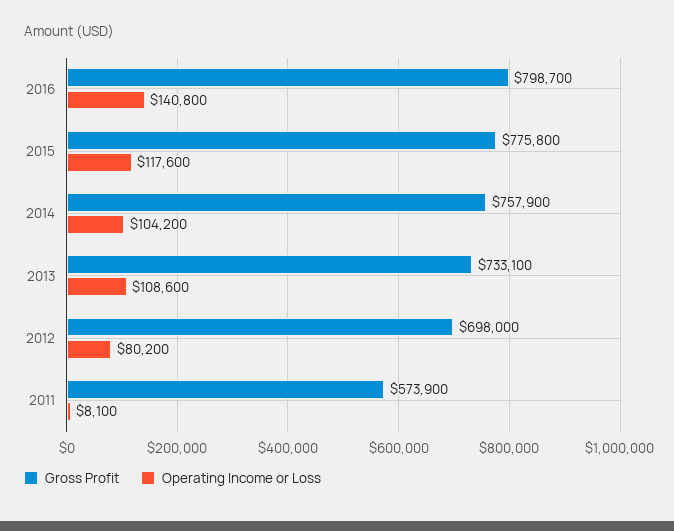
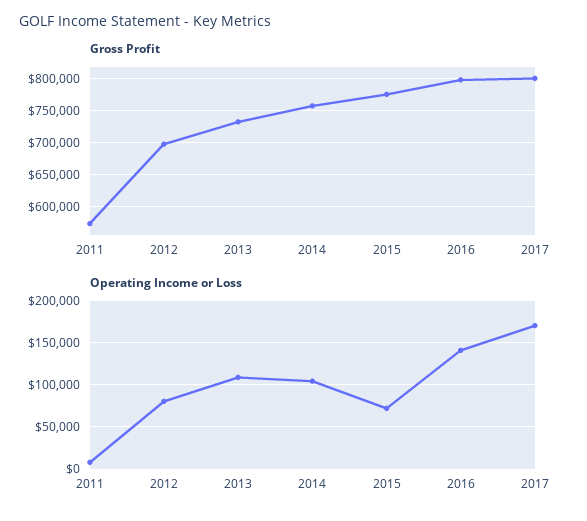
Operating Income or Loss, 2015: 117600 -> 70000
Gross Profit, 2017: none -> 800000
Operating Income or Loss, 2017: none -> 170000

